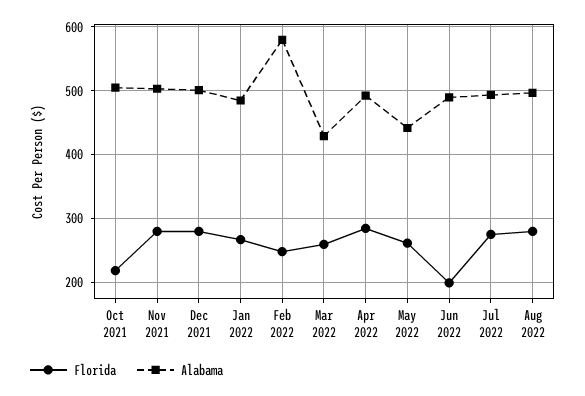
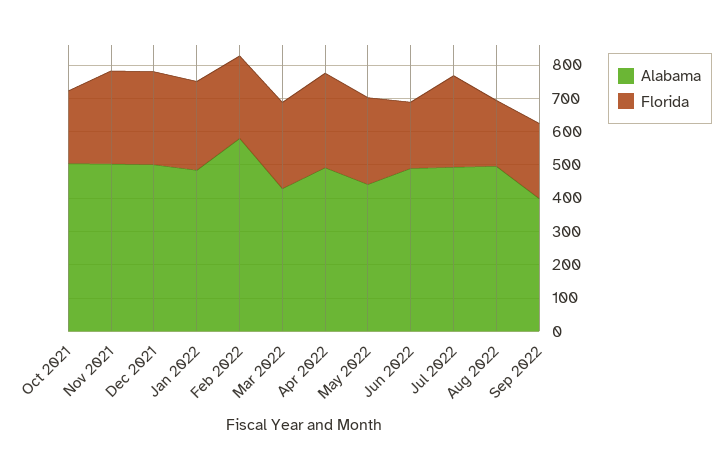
Florida, Aug 2022: 280 -> 200
Alabama, Sep 2022: none -> 400
Florida, Sep 2022: none -> 225

